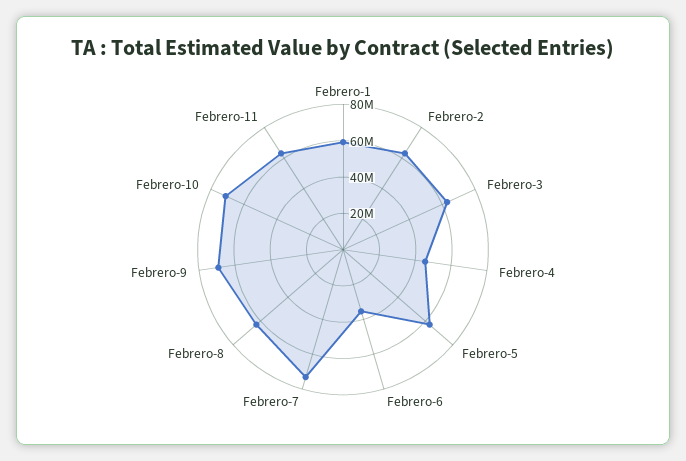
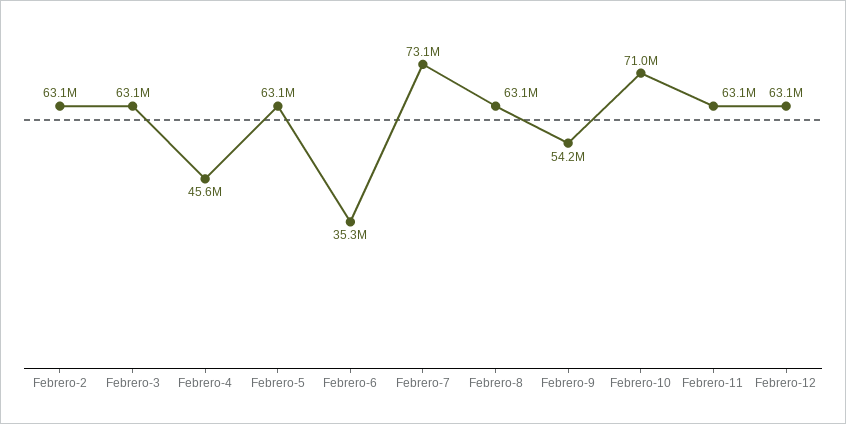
Febrero-1: 60000000 -> none
Febrero-9: 70000000 -> 54200000
Febrero-12: none -> 63100000

